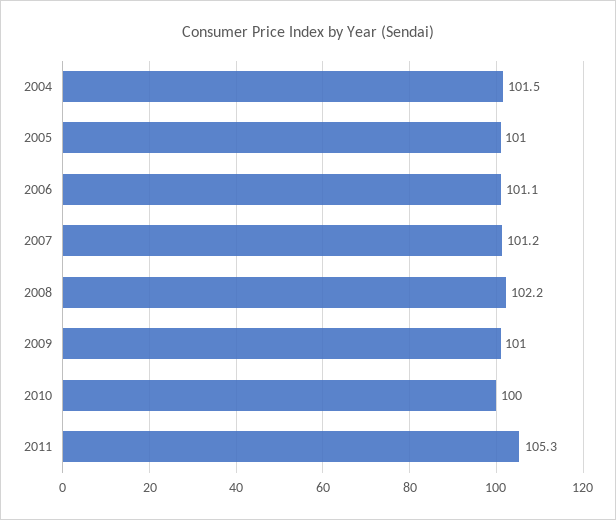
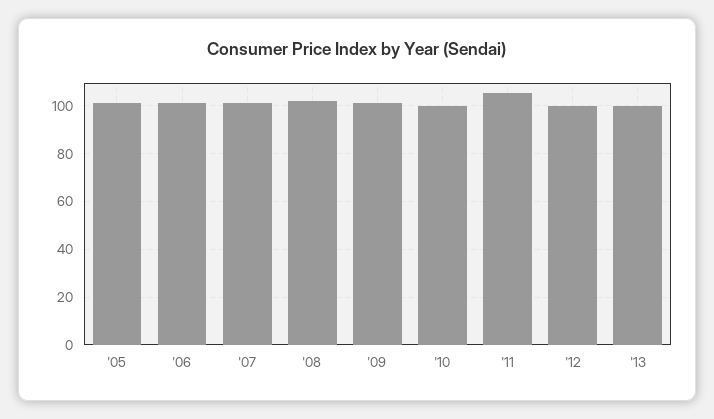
2004: 101.5 -> none
'12: none -> 100
'13: none -> 100

